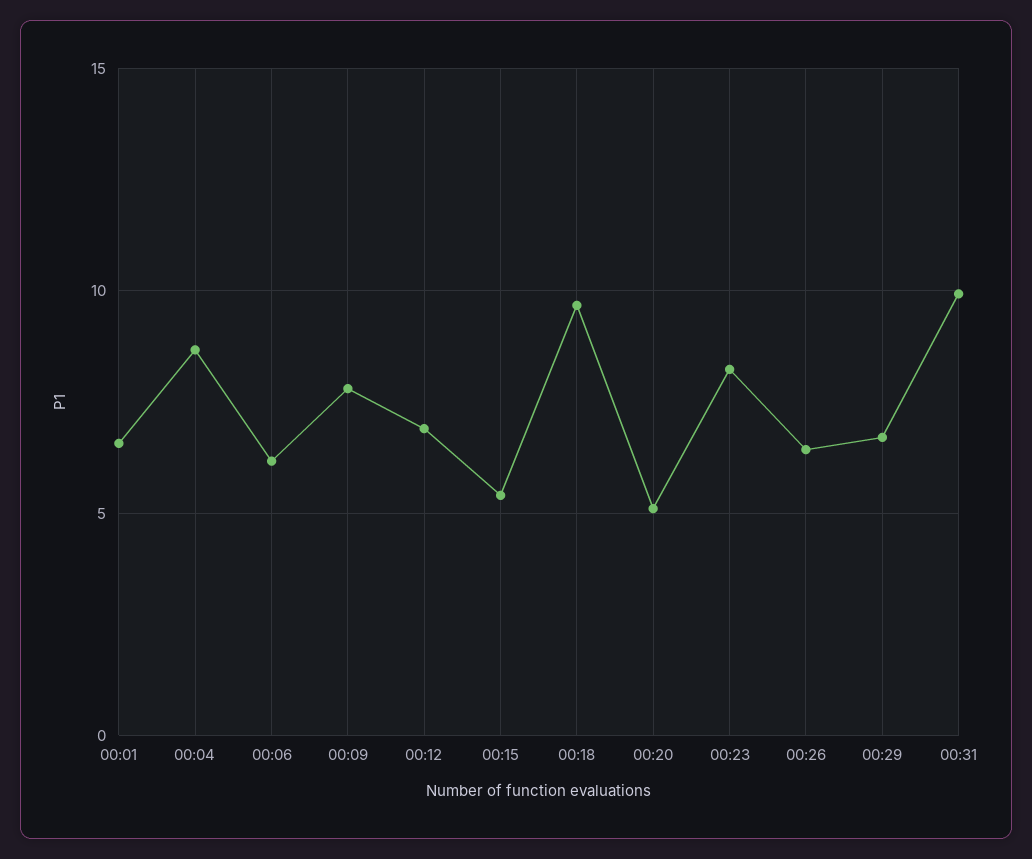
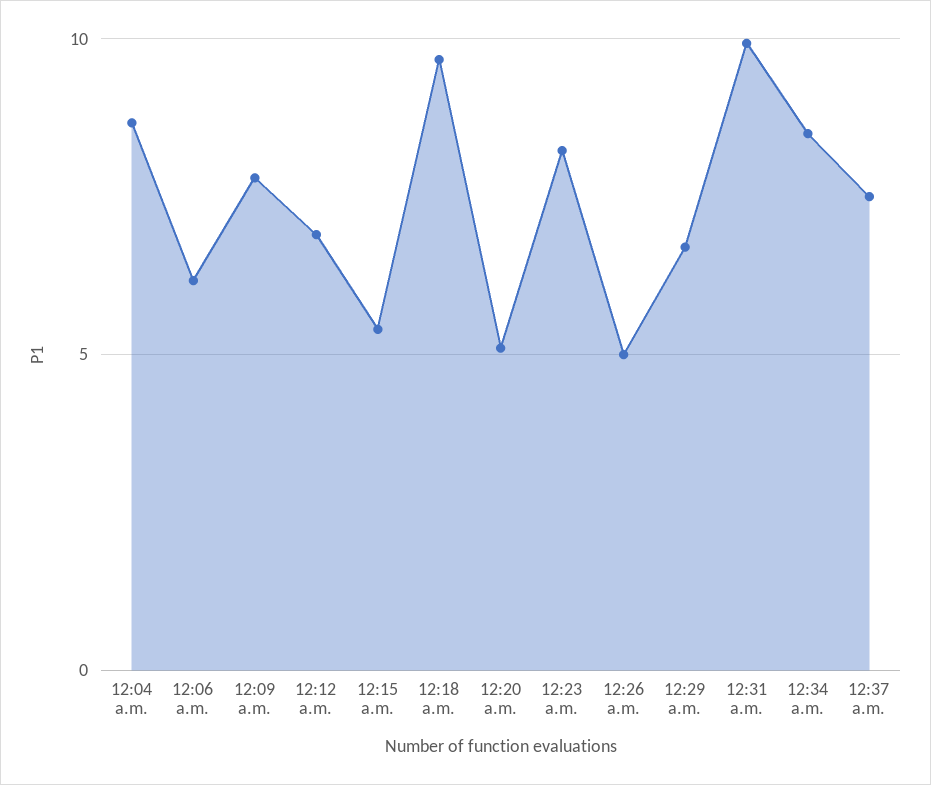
00:01: 6.5 -> none
00:26: 6.5 -> 5
12:34 a.m.: none -> 8.5
12:37 a.m.: none -> 7.5

